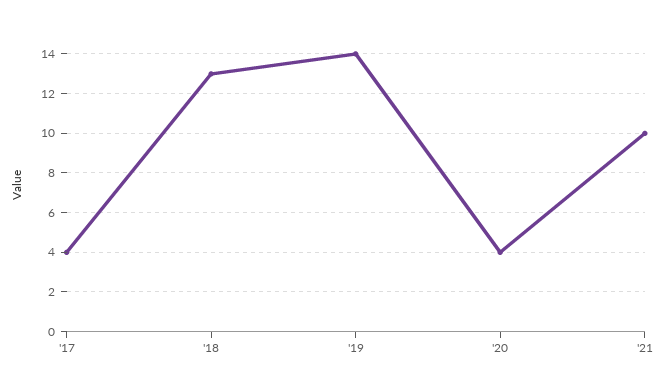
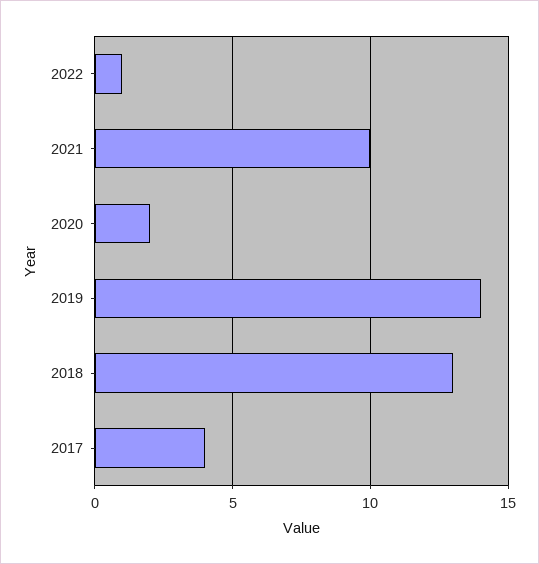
'20: 4 -> 2
2022: none -> 1

